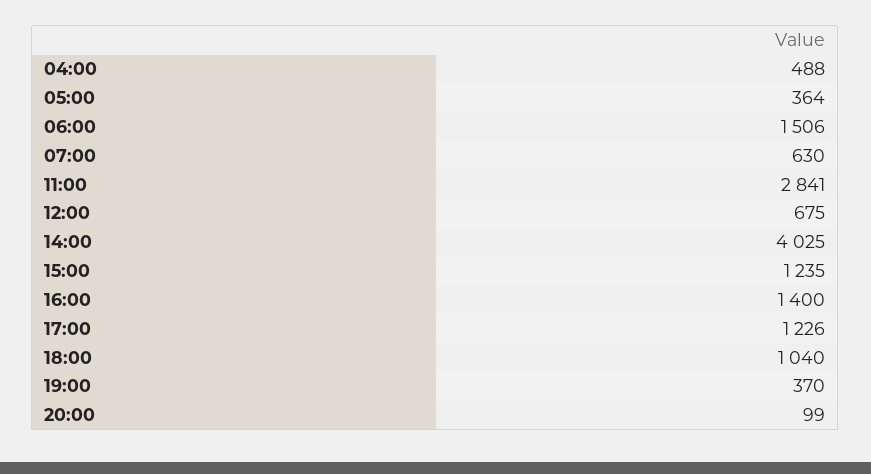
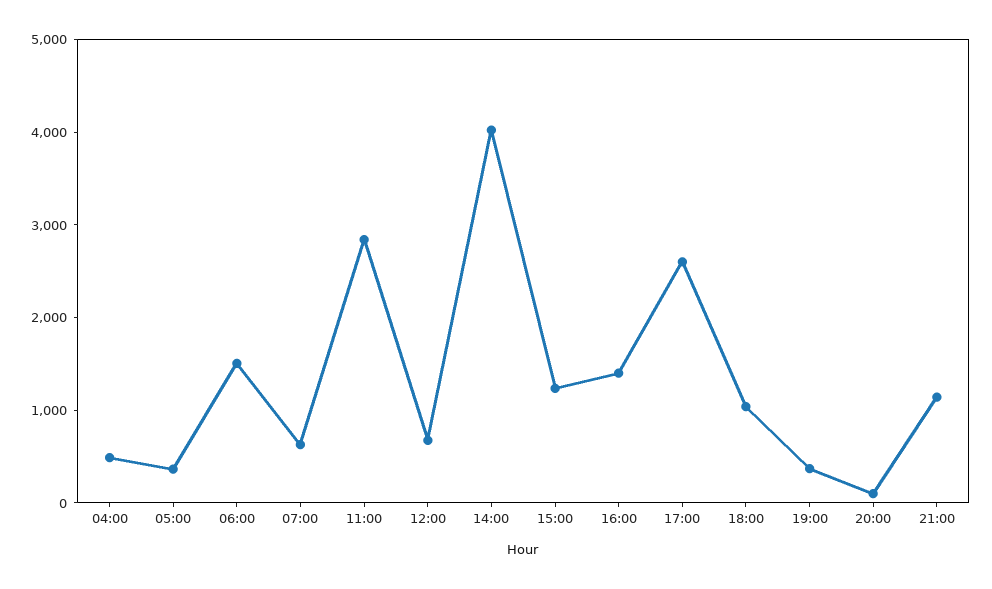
17:00: 1226 -> 2600
21:00: none -> 1200

